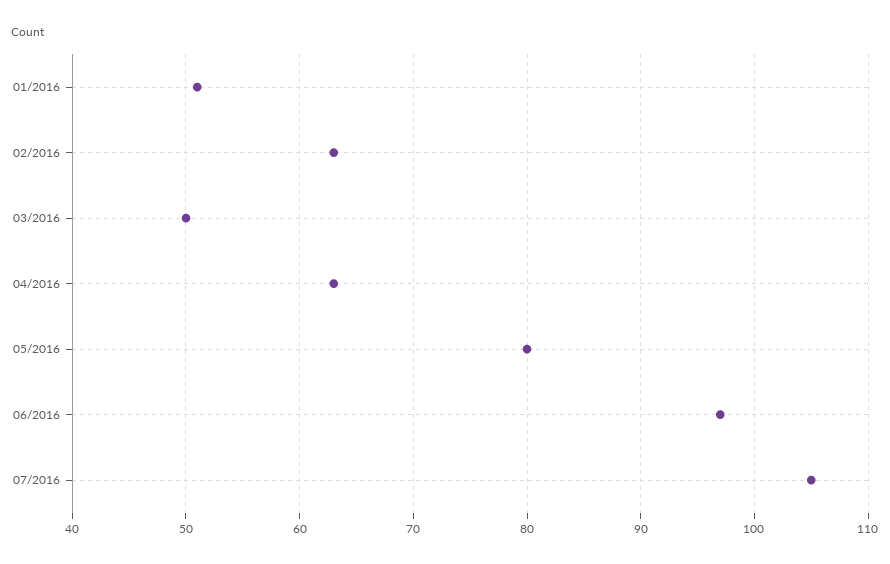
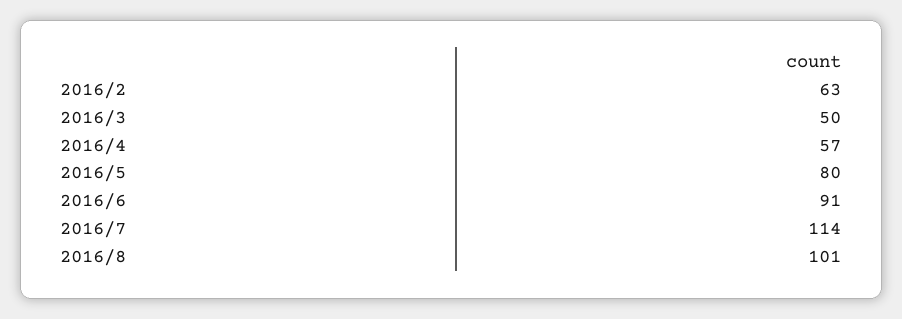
01/2016: 51 -> none
04/2016: 63 -> 57
06/2016: 97 -> 91
07/2016: 105 -> 114
2016/8: none -> 101

